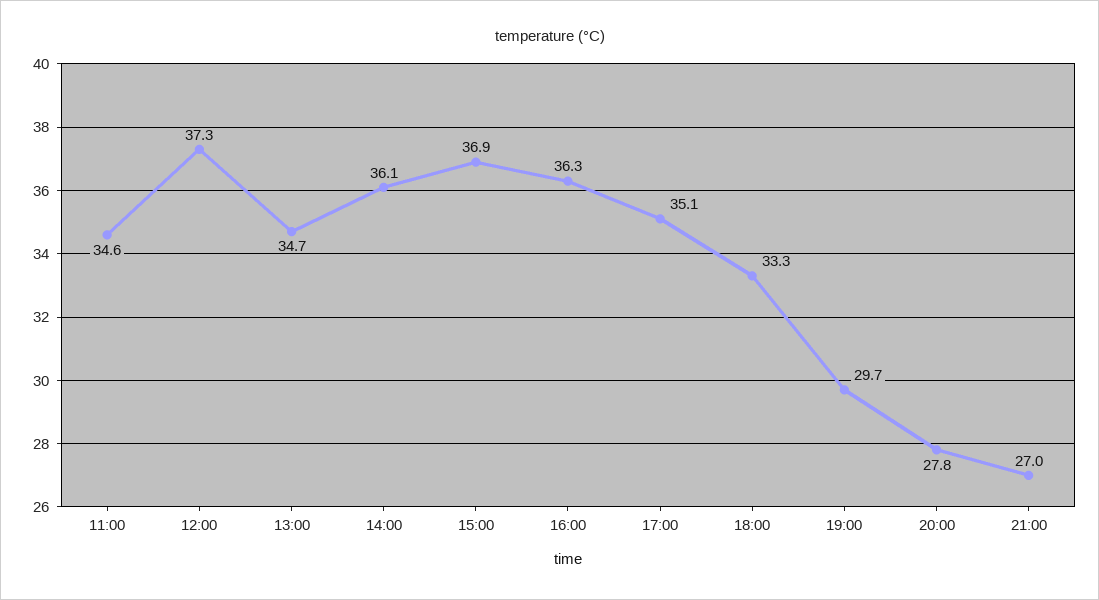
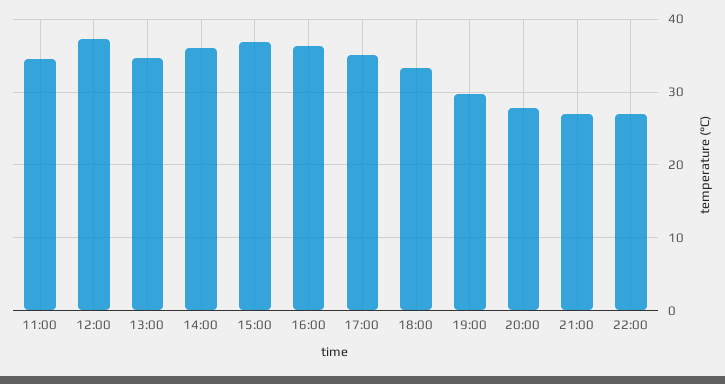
22:00: none -> 27

